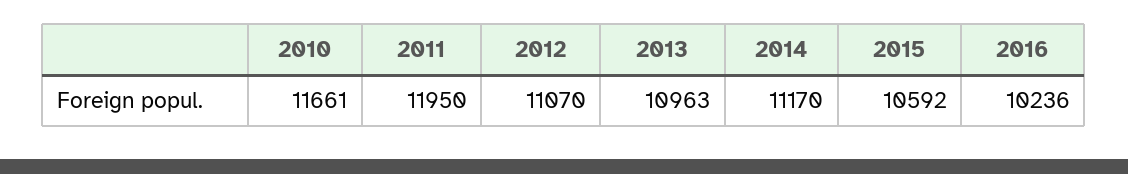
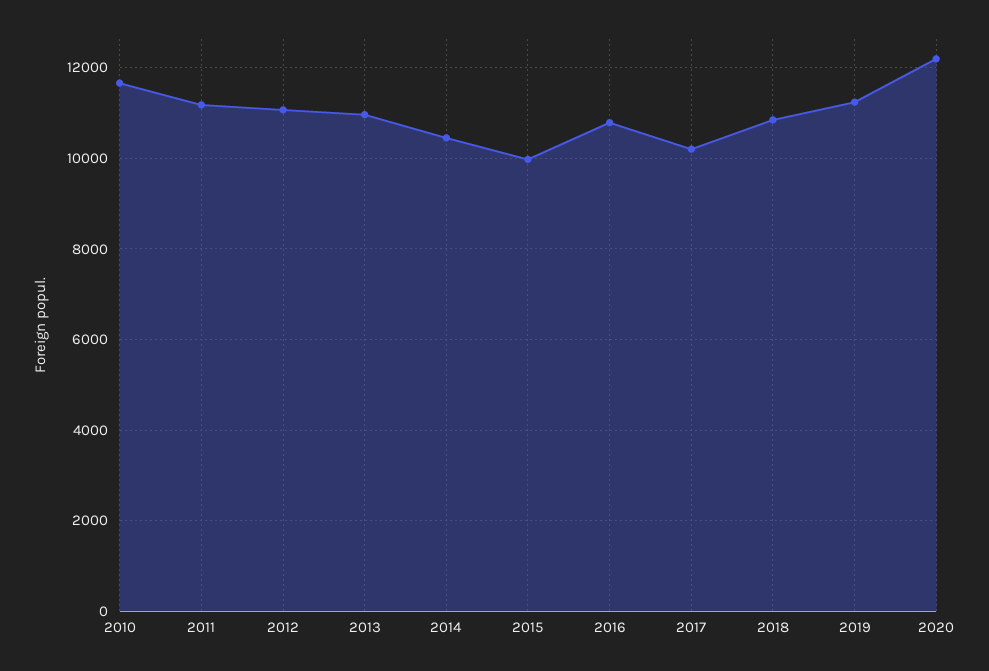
2011: 11950 -> 11200
2014: 11170 -> 10400
2015: 10592 -> 10000
2016: 10236 -> 10800
2017: none -> 10200
2018: none -> 10800
2019: none -> 11200
2020: none -> 12200

